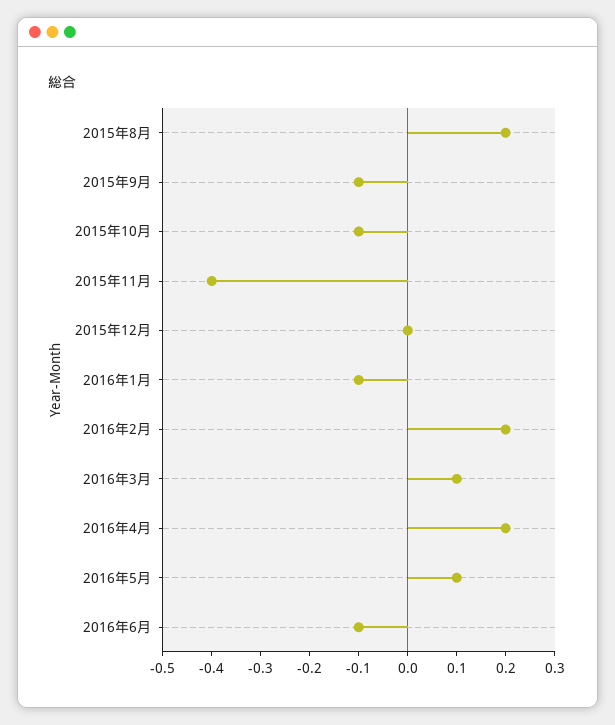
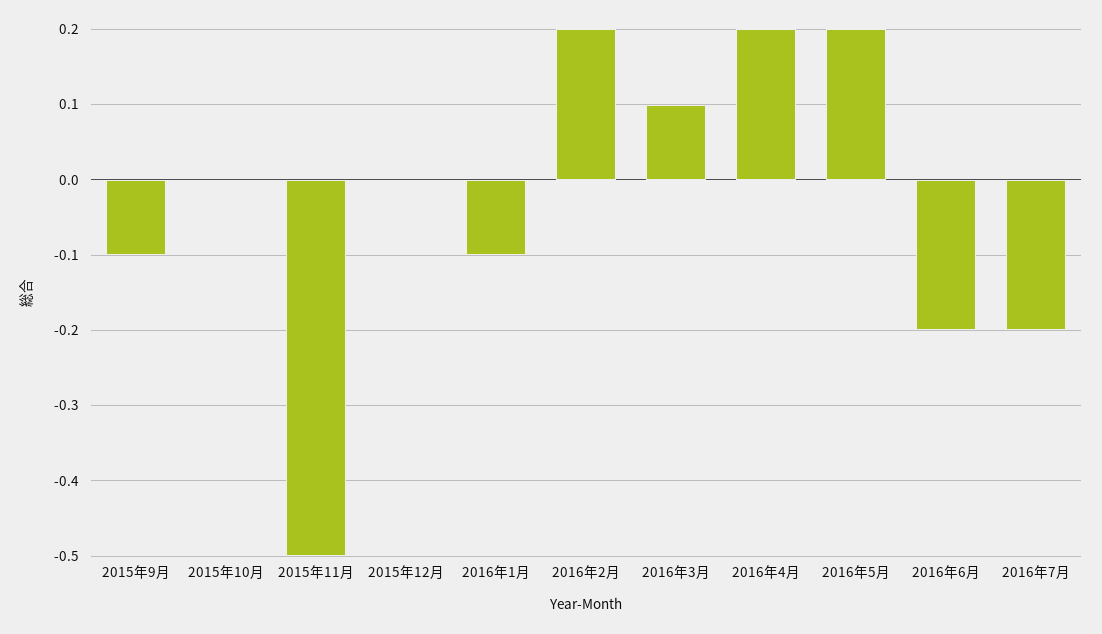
2015年8月: 0.2 -> none
2015年10月: -0.1 -> 0
2015年11月: -0.4 -> -0.5
2016年5月: 0.1 -> 0.2
2016年6月: -0.1 -> -0.2
2016年7月: none -> -0.2

